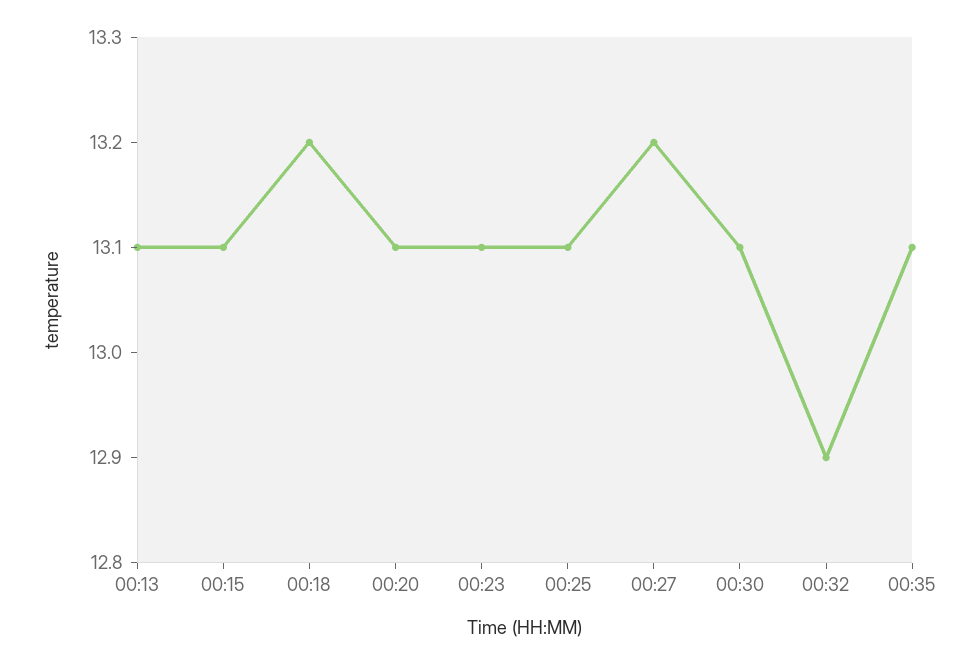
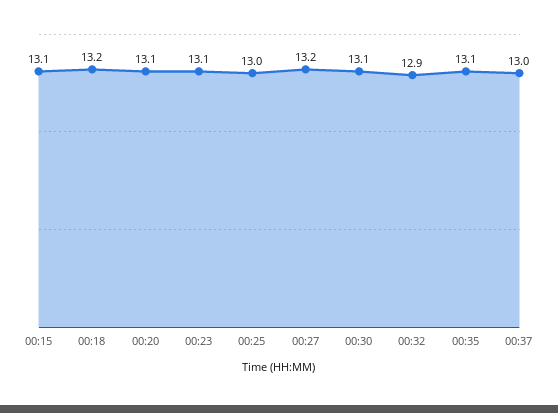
00:13: 13.1 -> none
00:25: 13.1 -> 13
00:37: none -> 13

